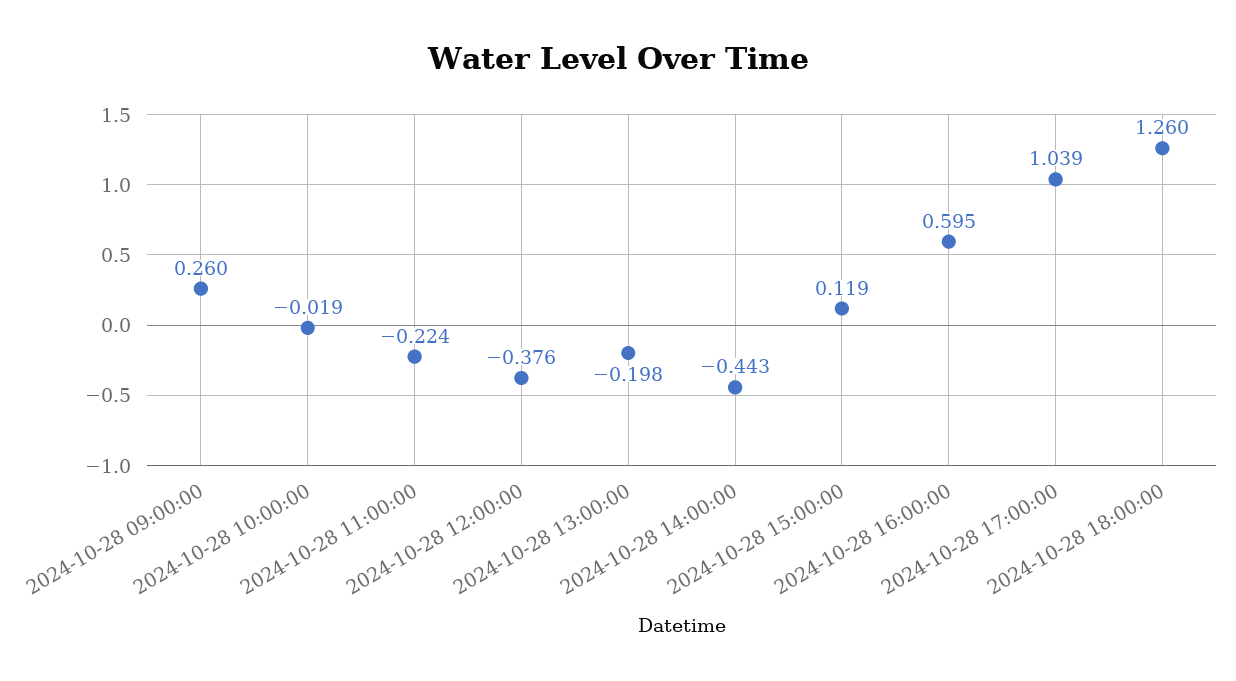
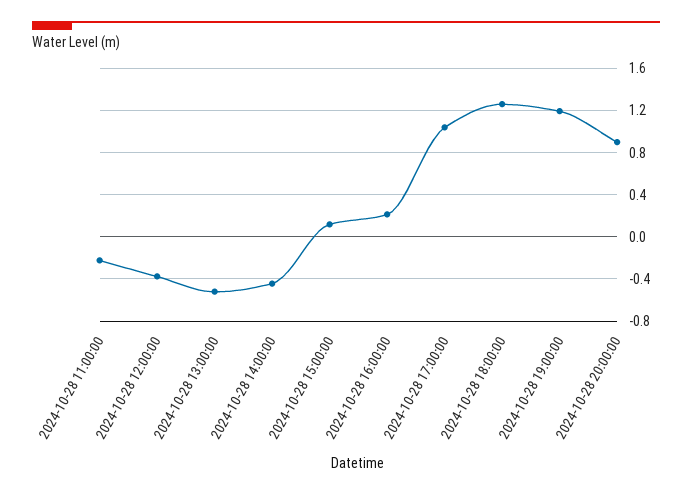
2024-10-28 09:00:00: 0.26 -> none
2024-10-28 10:00:00: -0.019 -> none
2024-10-28 13:00:00: -0.198 -> -0.5
2024-10-28 16:00:00: 0.595 -> 0.2
2024-10-28 19:00:00: none -> 1.2
2024-10-28 20:00:00: none -> 0.9

